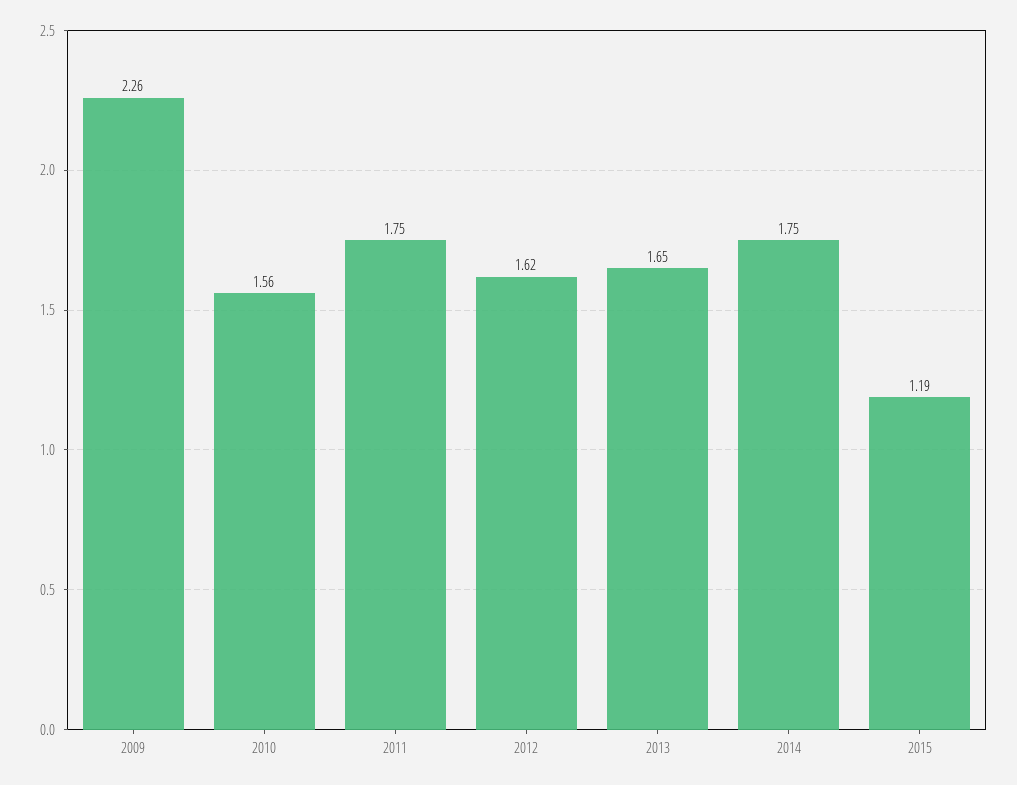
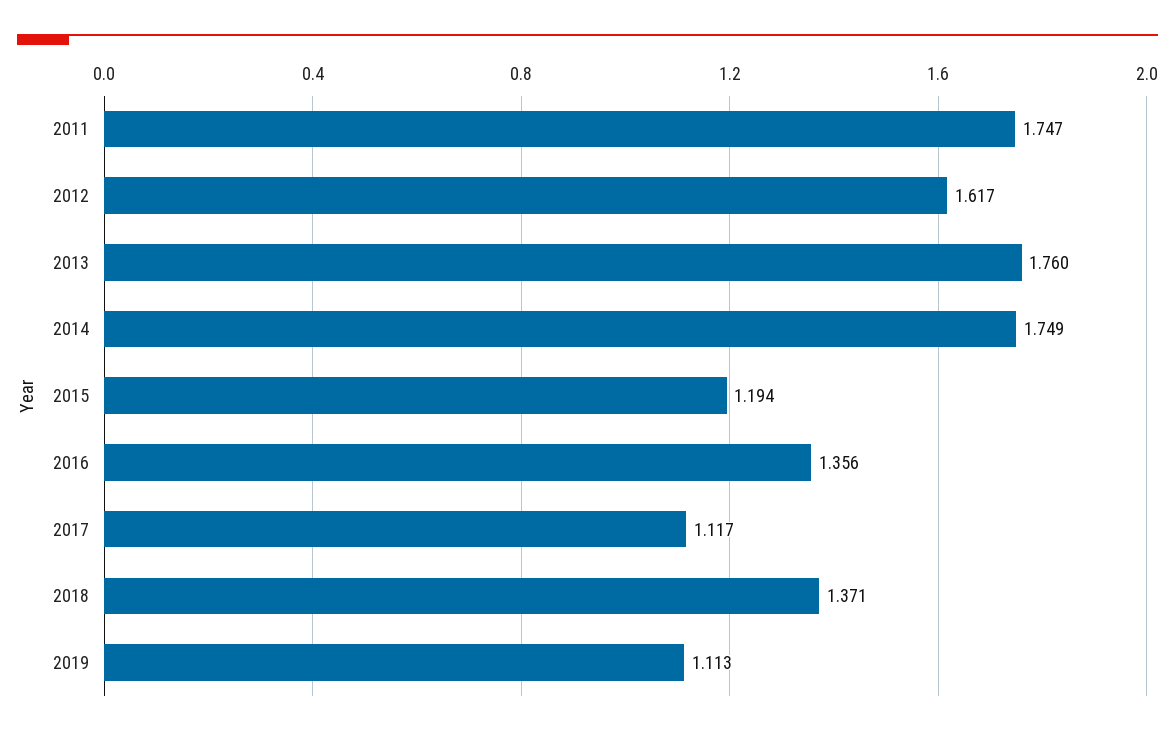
2009: 2.26 -> none
2010: 1.56 -> none
2013: 1.65 -> 1.76
2016: none -> 1.356
2017: none -> 1.117
2018: none -> 1.371
2019: none -> 1.113

